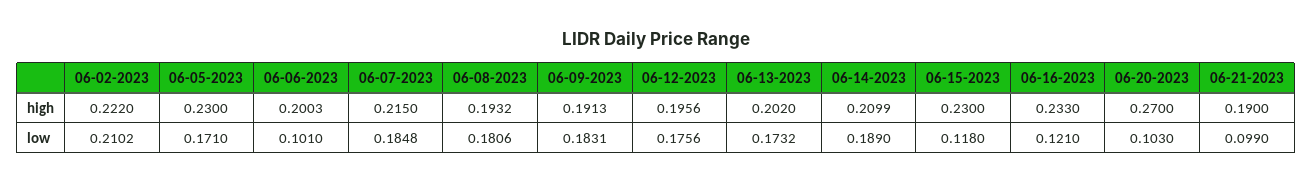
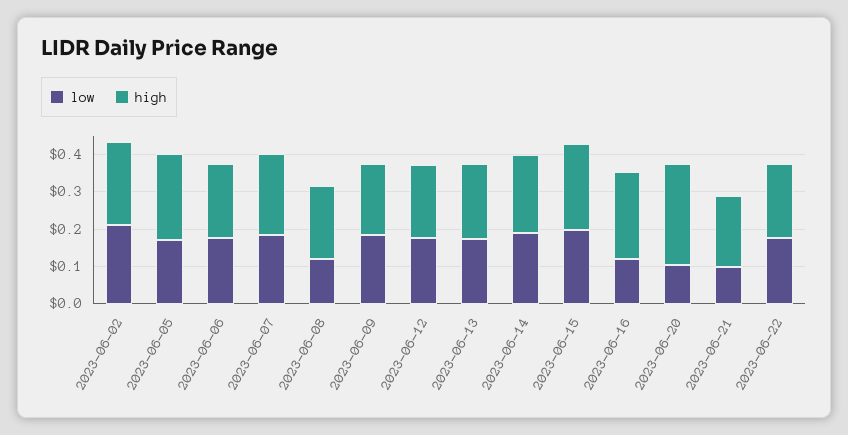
low, 06-06-2023: 0.101 -> 0.175
low, 06-08-2023: 0.1806 -> 0.125
low, 06-15-2023: 0.118 -> 0.2
low, 2023-06-22: none -> 0.175
high, 2023-06-22: none -> 0.2

